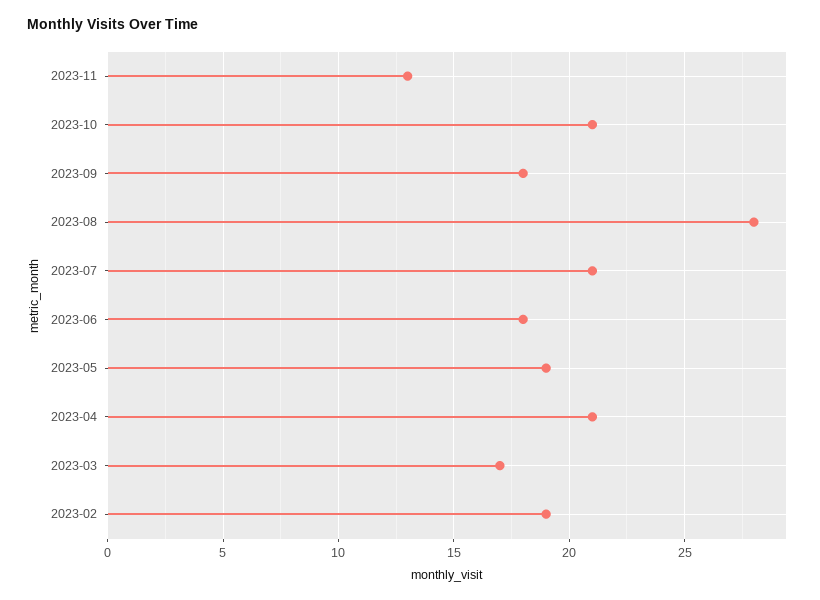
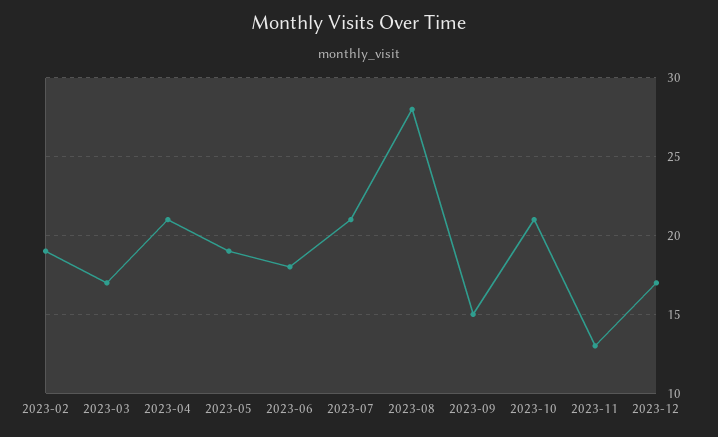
2023-09: 18 -> 15
2023-12: none -> 17

